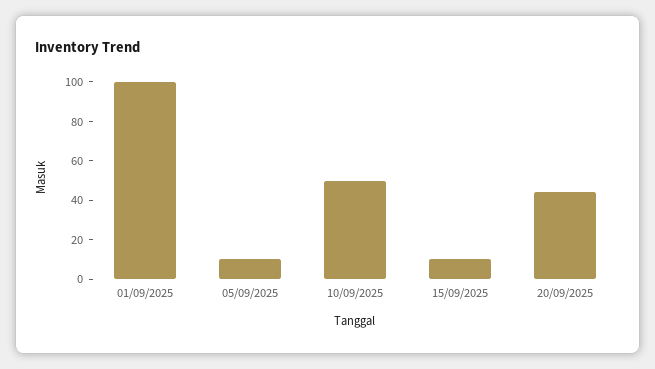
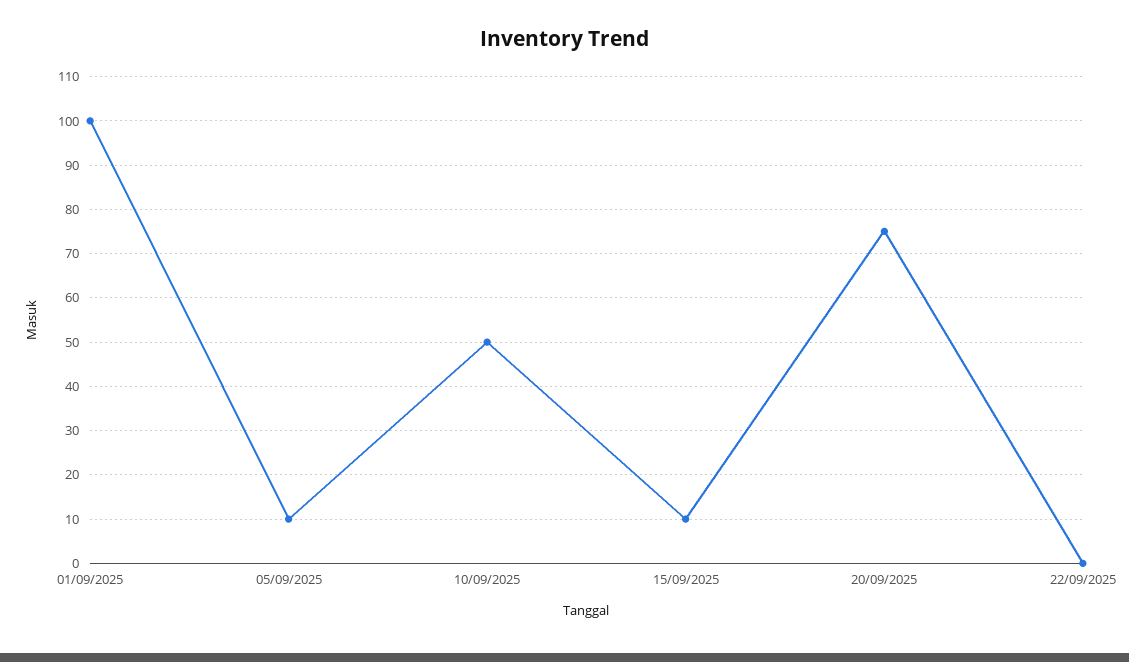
20/09/2025: 45 -> 75
22/09/2025: none -> 0

